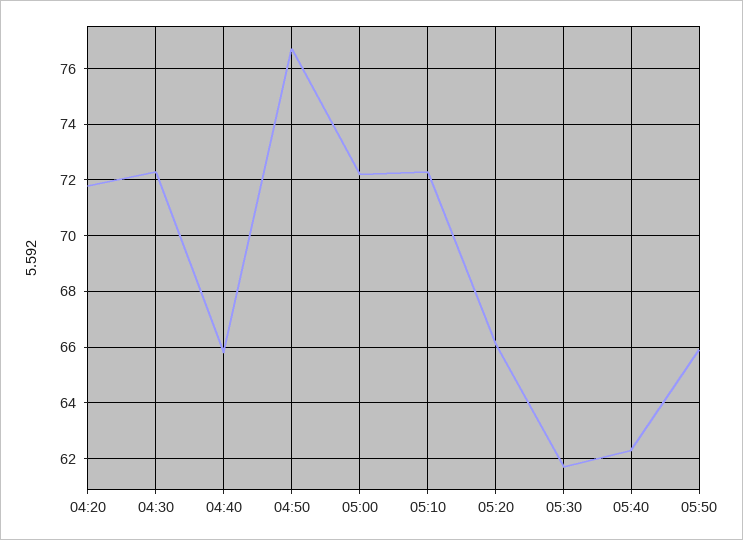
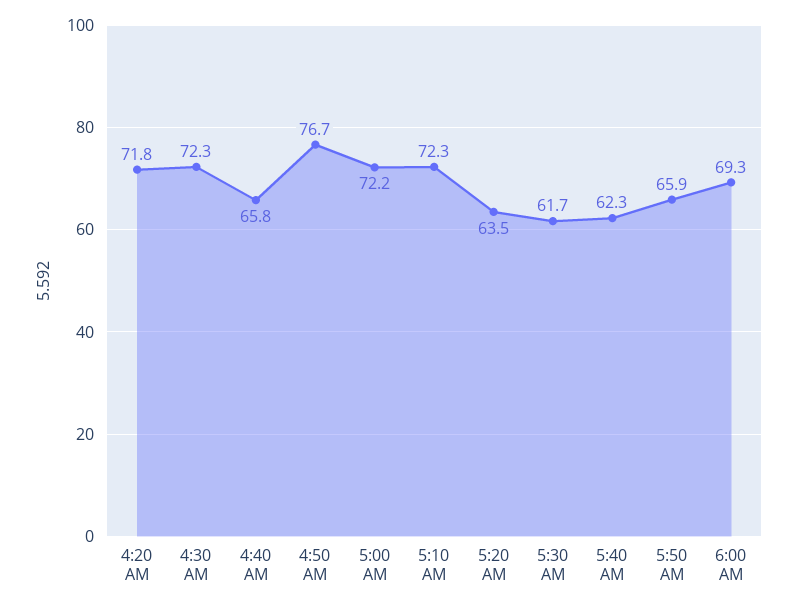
05:20: 66 -> 63.5
6:00 AM: none -> 69.3

